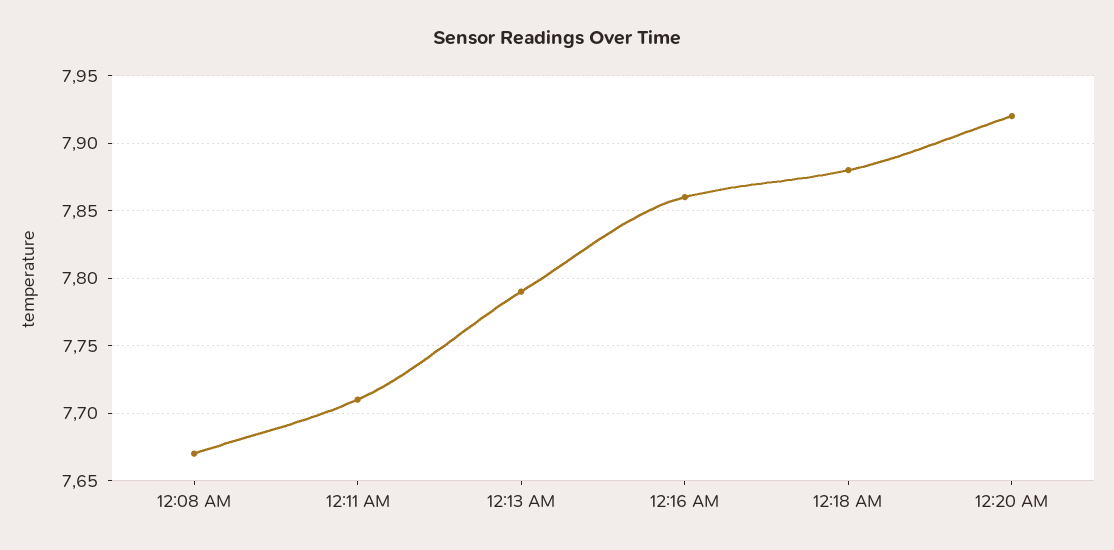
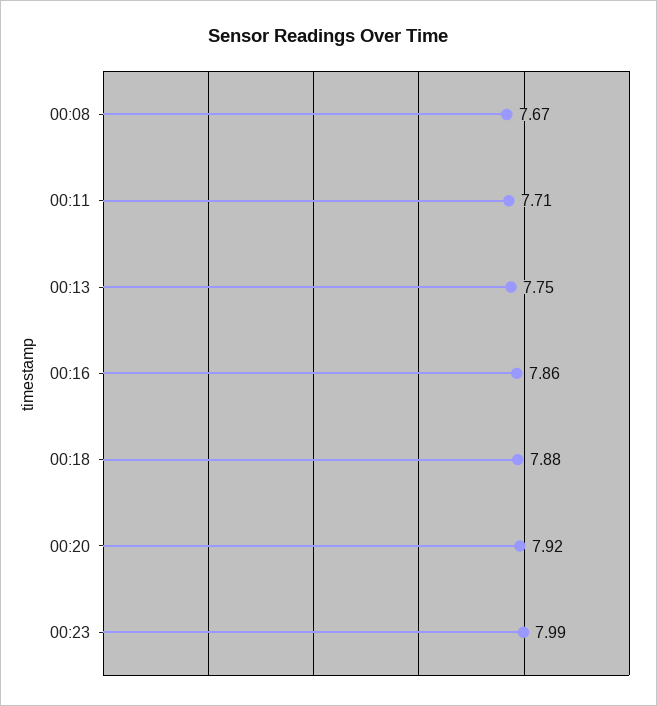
12:13 AM: 7.79 -> 7.75
00:23: none -> 7.99

